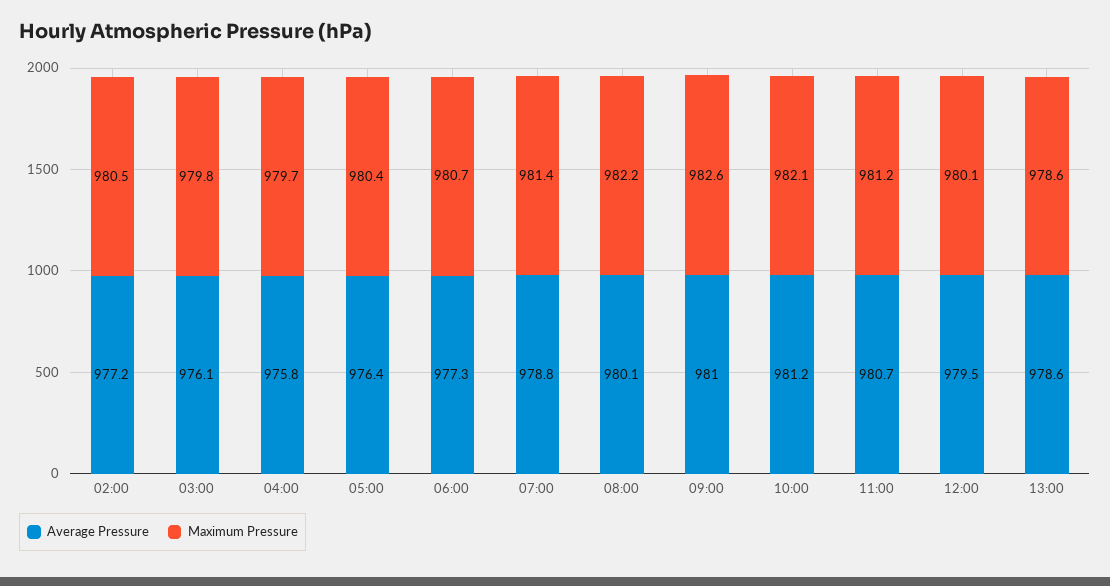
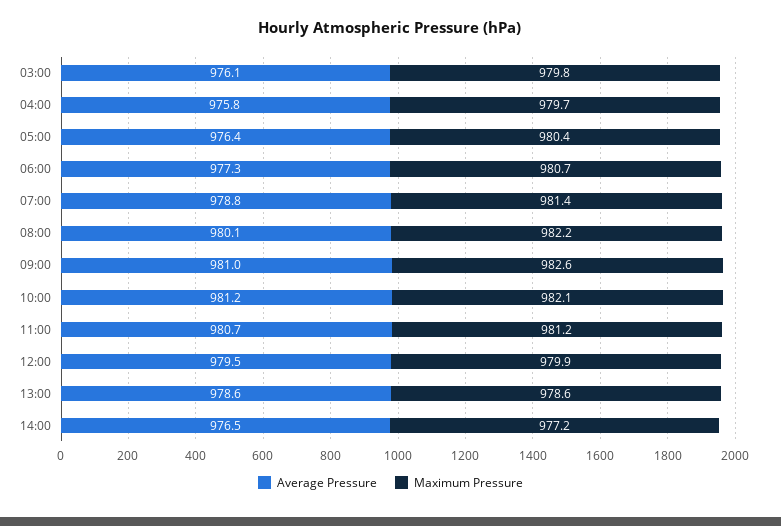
Average Pressure, 02:00: 977.2 -> none
Maximum Pressure, 02:00: 980.5 -> none
Maximum Pressure, 12:00: 980.1 -> 979.9
Average Pressure, 14:00: none -> 976.5
Maximum Pressure, 14:00: none -> 977.2

